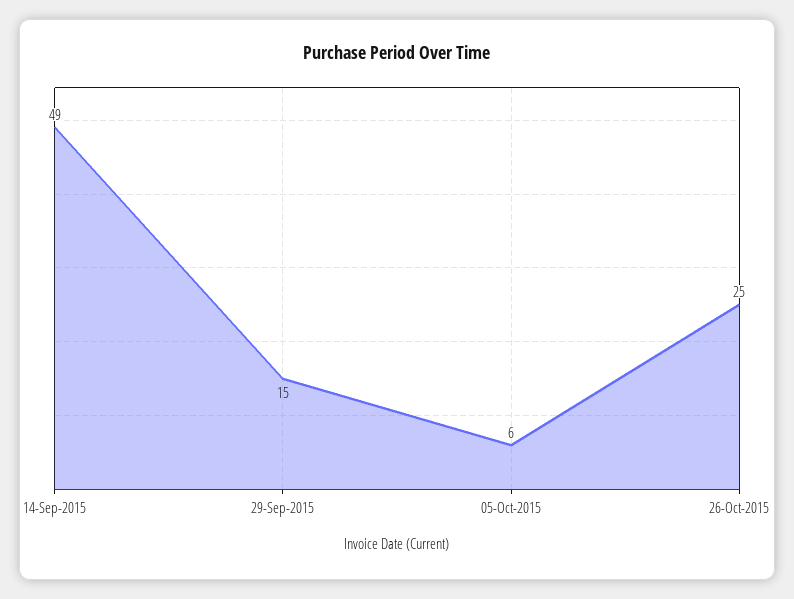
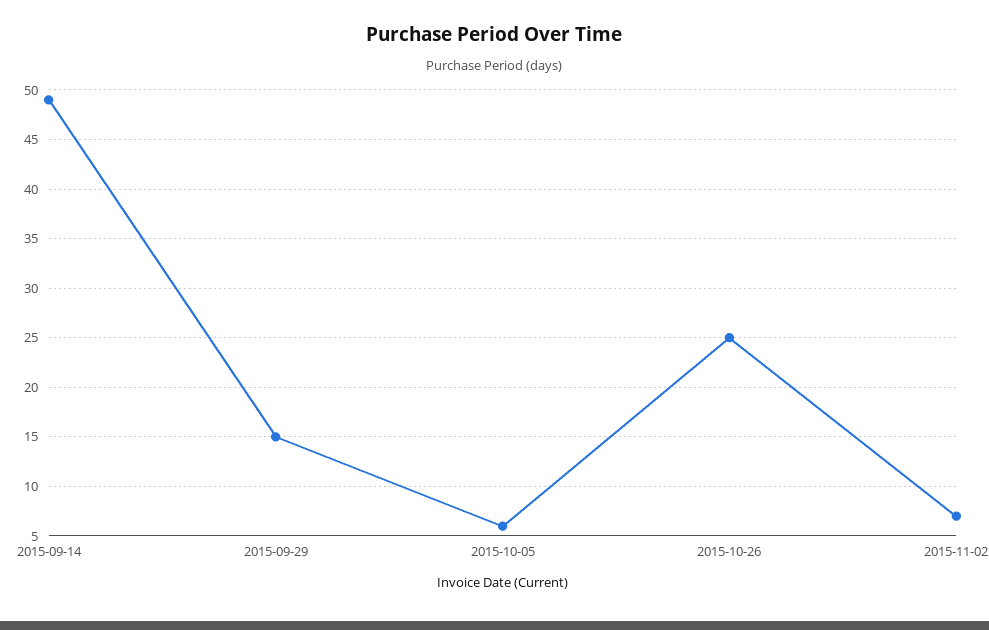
2015-11-02: none -> 7

